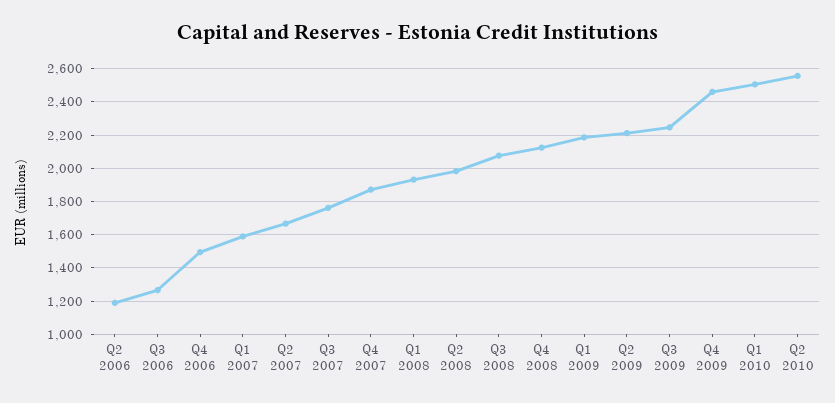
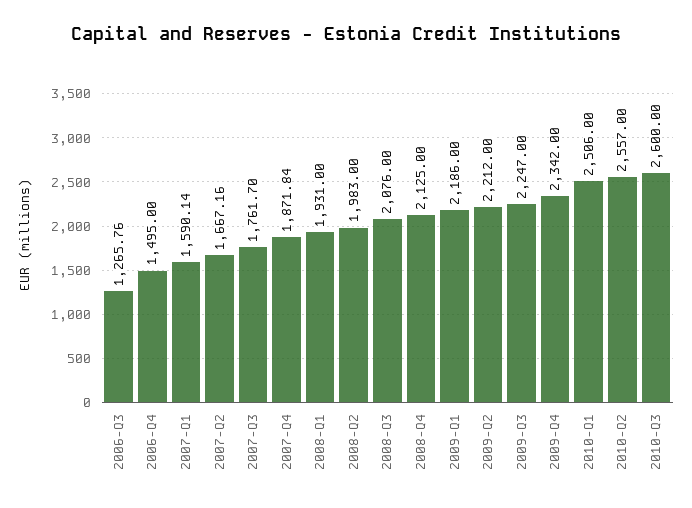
Q2 2006: 1200 -> none
Q4 2009: 2450 -> 2342
2010-Q3: none -> 2600

